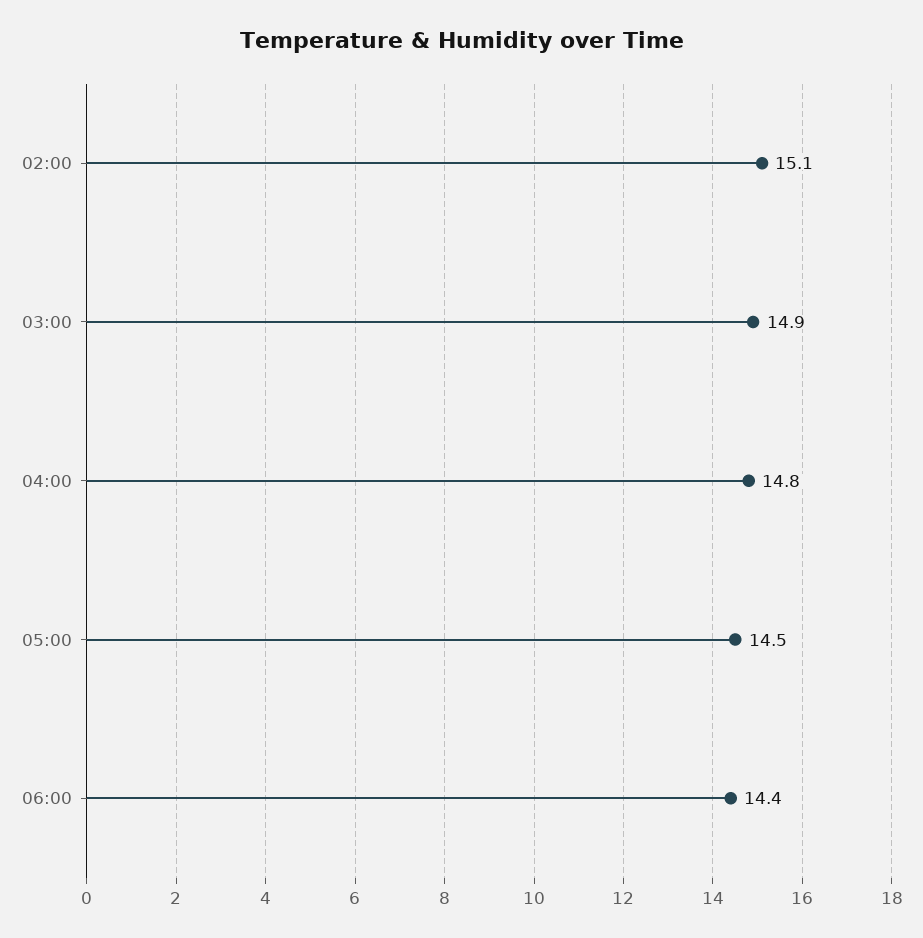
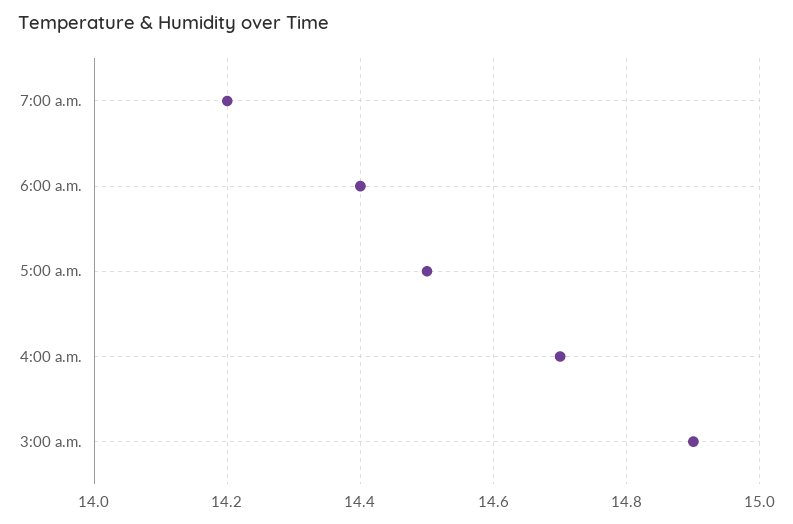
02:00: 15.1 -> none
04:00: 14.8 -> 14.7
7:00 a.m.: none -> 14.2

